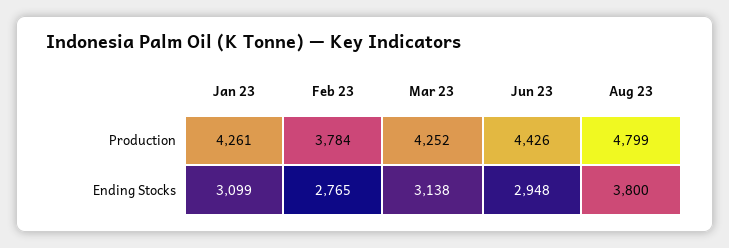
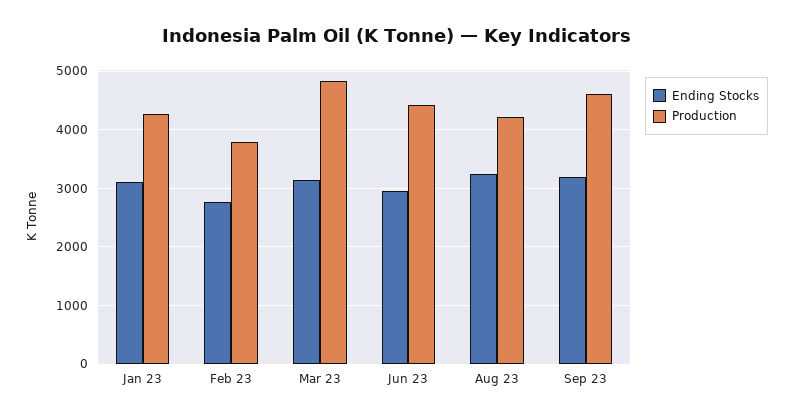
Production, Mar 23: 4252 -> 4800
Production, Aug 23: 4799 -> 4200
Ending Stocks, Aug 23: 3800 -> 3200
Ending Stocks, Sep 23: none -> 3200
Production, Sep 23: none -> 4600

